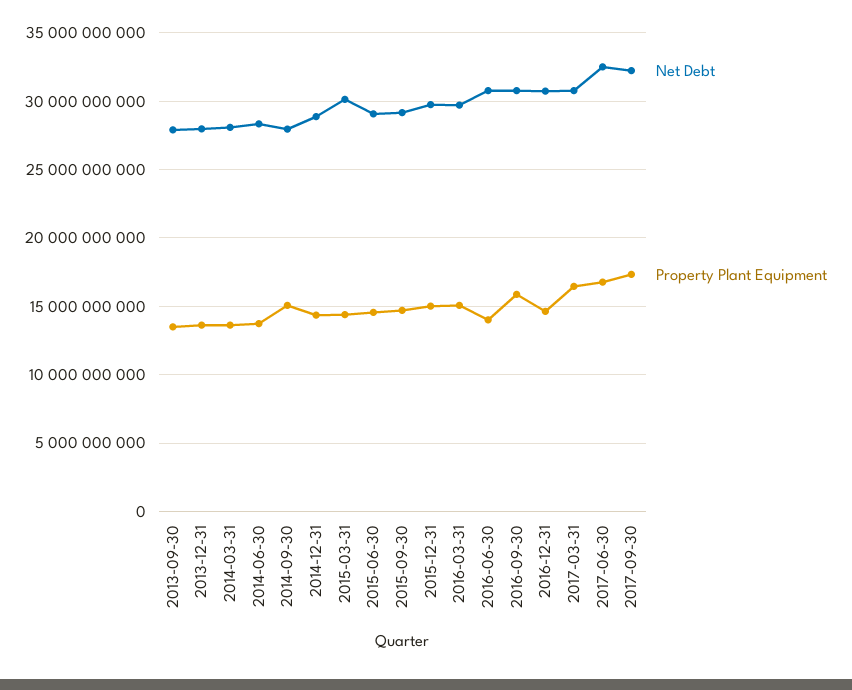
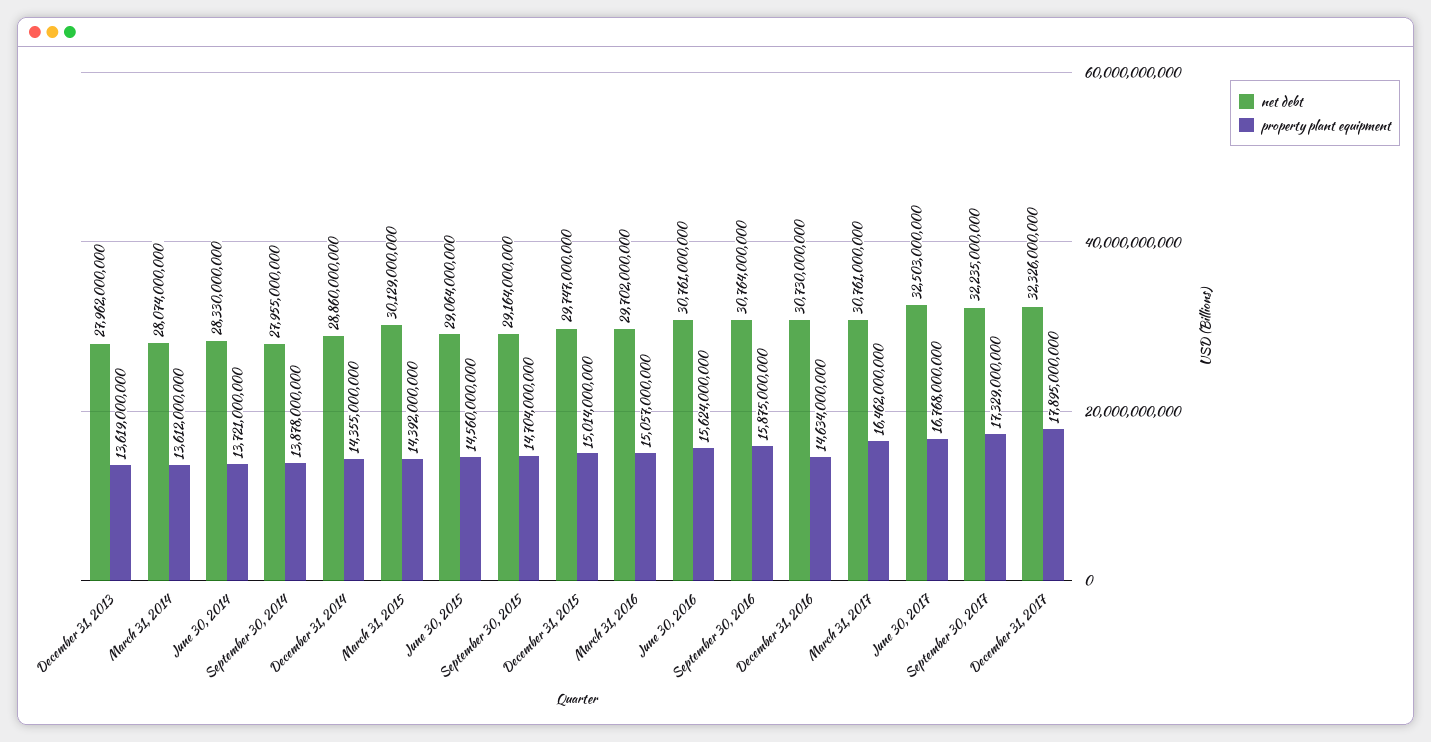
Net Debt, 2013-09-30: 28000000000 -> none
Property Plant Equipment, 2013-09-30: 13500000000 -> none
Property Plant Equipment, 2014-09-30: 15000000000 -> 13878000000
Property Plant Equipment, 2016-06-30: 14000000000 -> 15624000000
Net Debt, December 31, 2017: none -> 32326000000
Property Plant Equipment, December 31, 2017: none -> 17895000000

